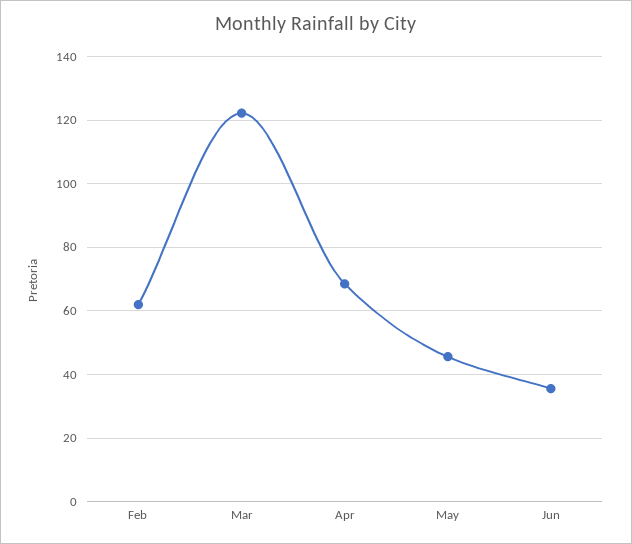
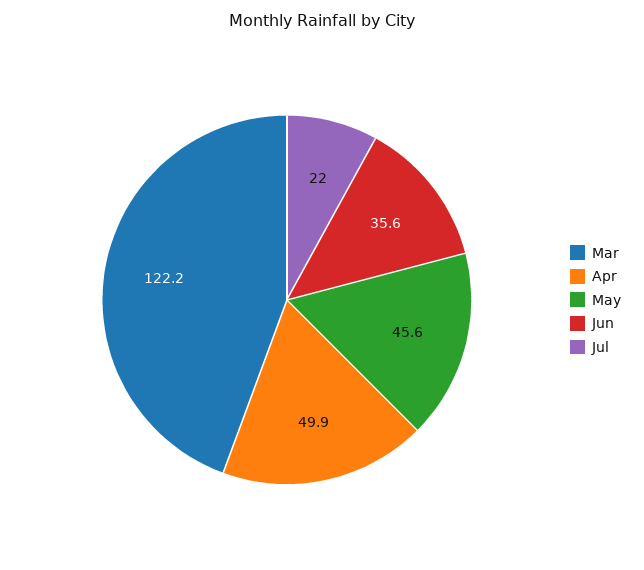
Feb: 62 -> none
Apr: 68 -> 49.9
Jul: none -> 22

